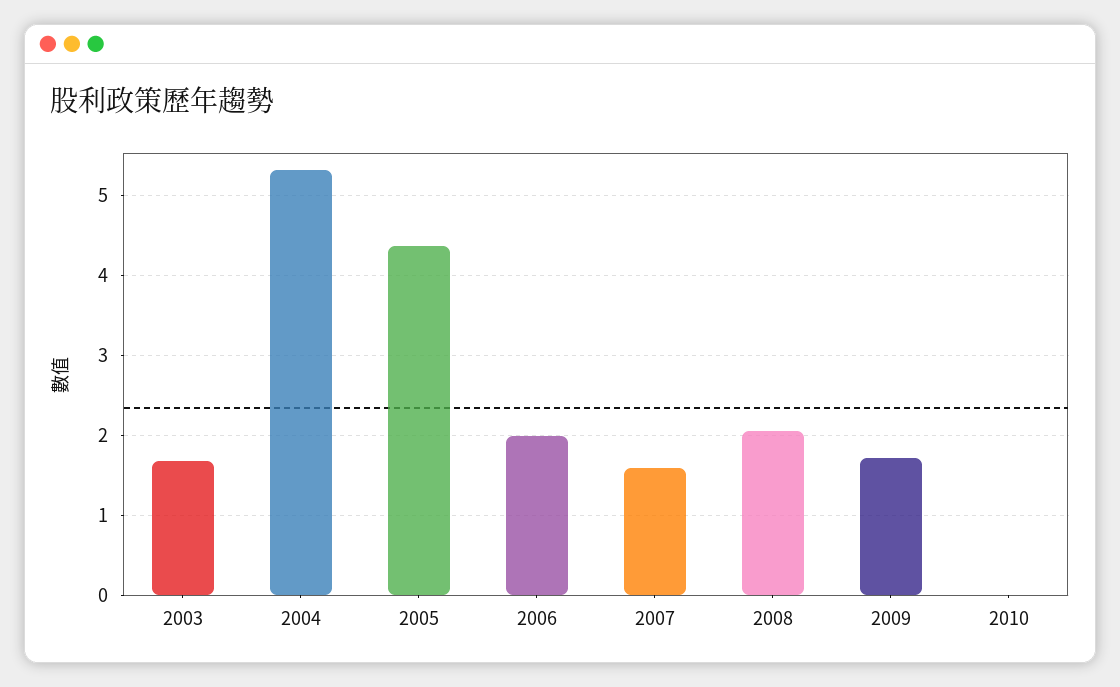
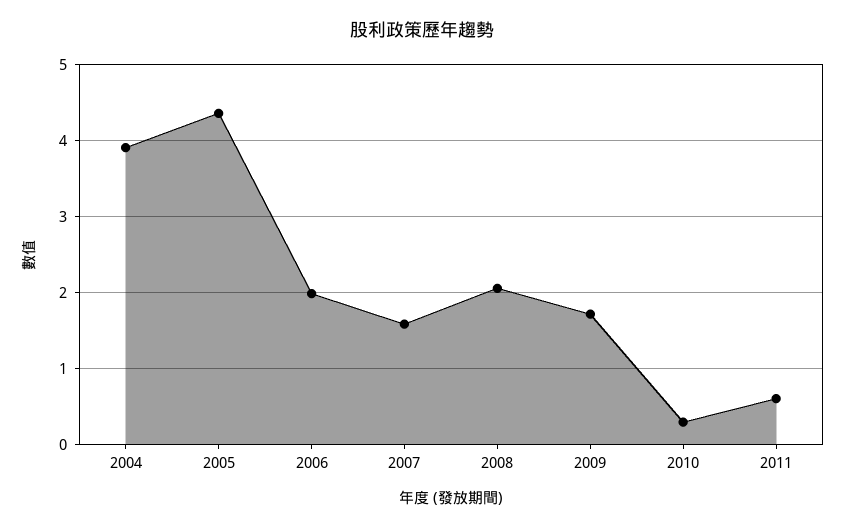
2003: 1.7 -> none
2004: 5.3 -> 3.9
2010: 0 -> 0.3
2011: none -> 0.6

